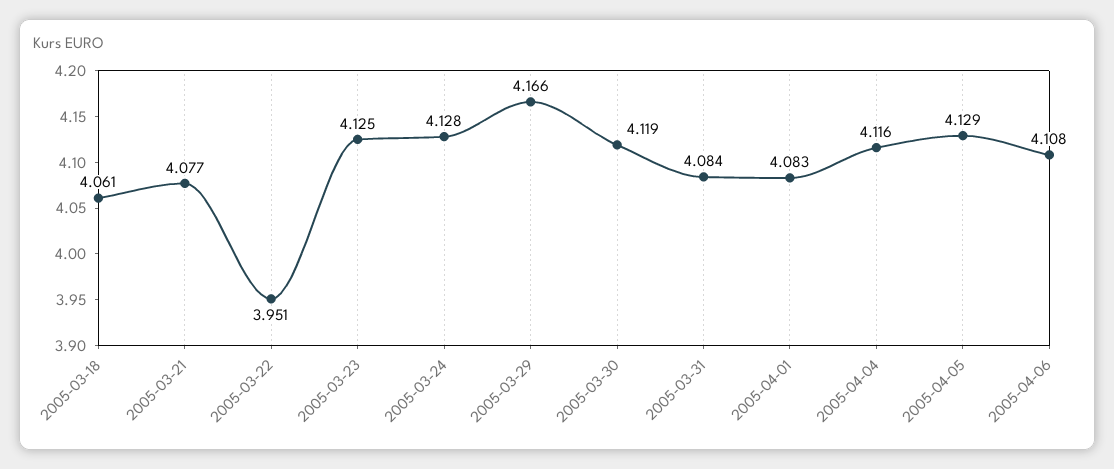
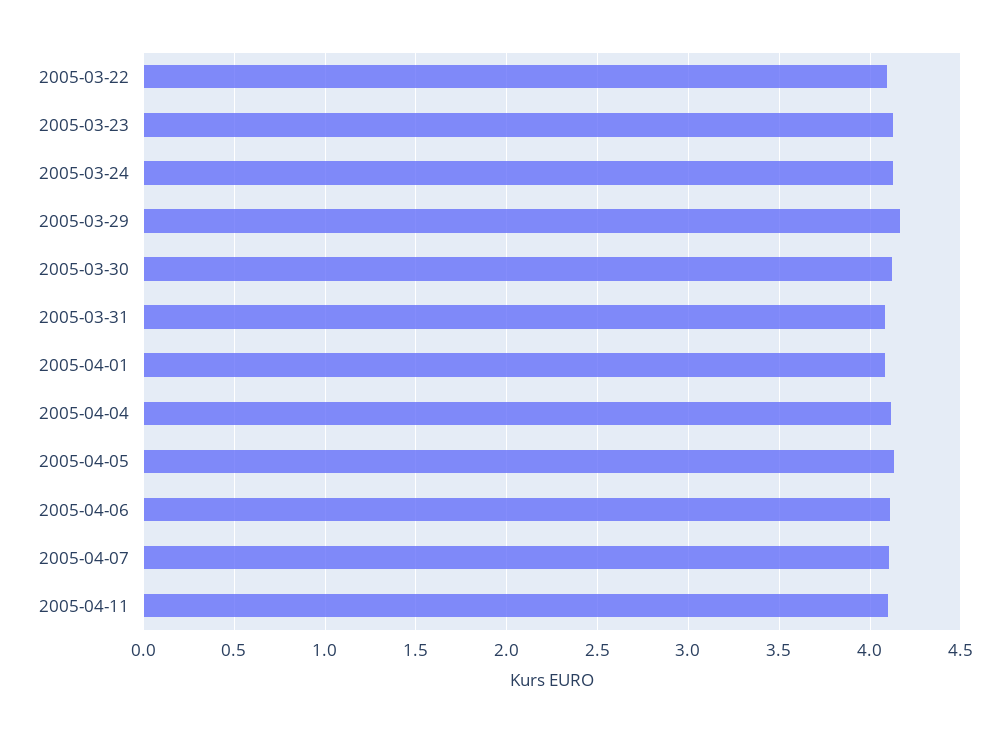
2005-03-18: 4.061 -> none
2005-03-21: 4.077 -> none
2005-03-22: 3.951 -> 4.1
2005-04-07: none -> 4.1
2005-04-11: none -> 4.1

